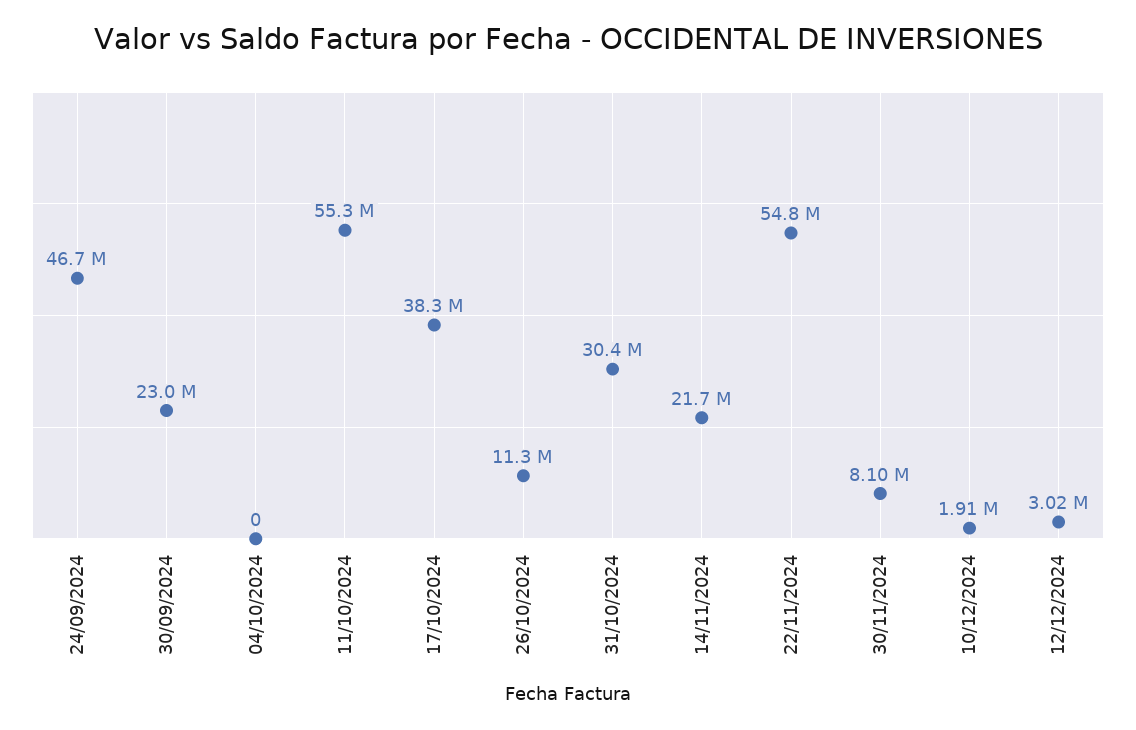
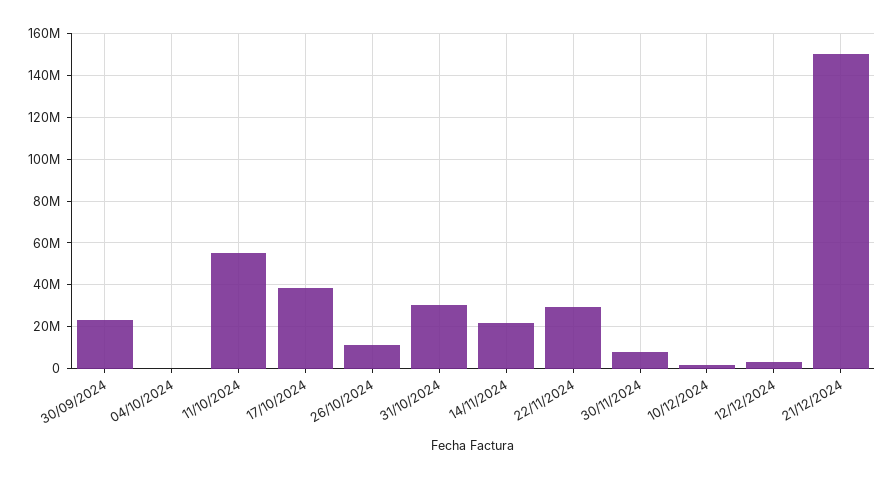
24/09/2024: 46700000 -> none
22/11/2024: 54800000 -> 30000000
21/12/2024: none -> 150000000

